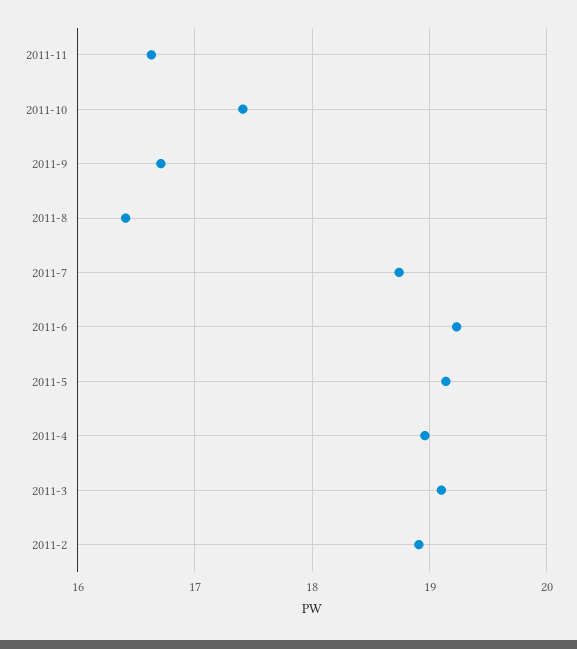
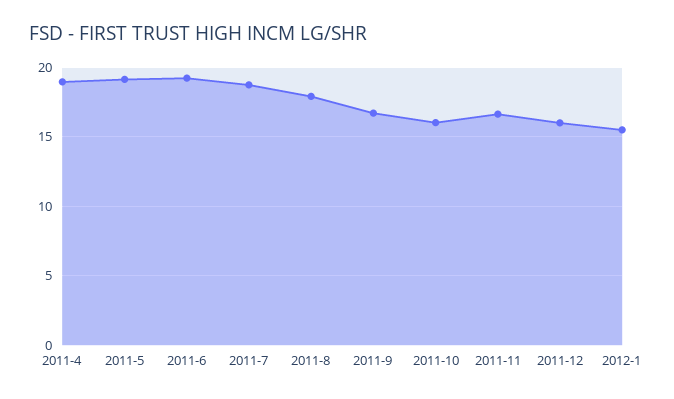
2011-10: 17.4 -> 16
2011-8: 16.4 -> 18
2011-3: 19.1 -> none
2011-2: 18.9 -> none
2011-12: none -> 16
2012-1: none -> 15.5

